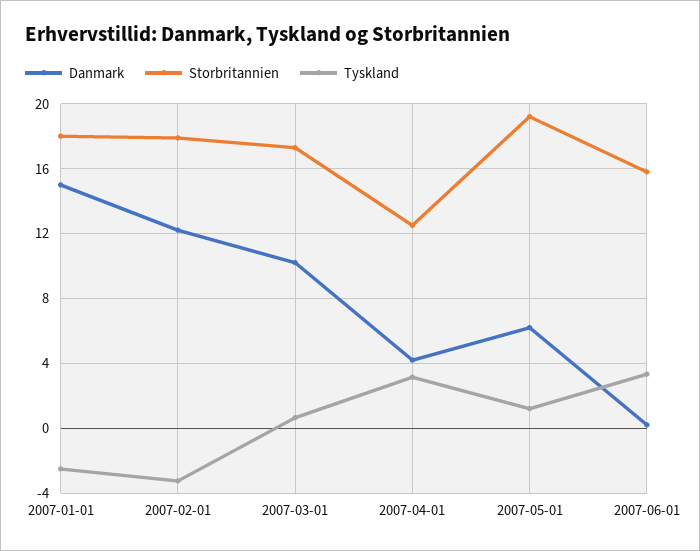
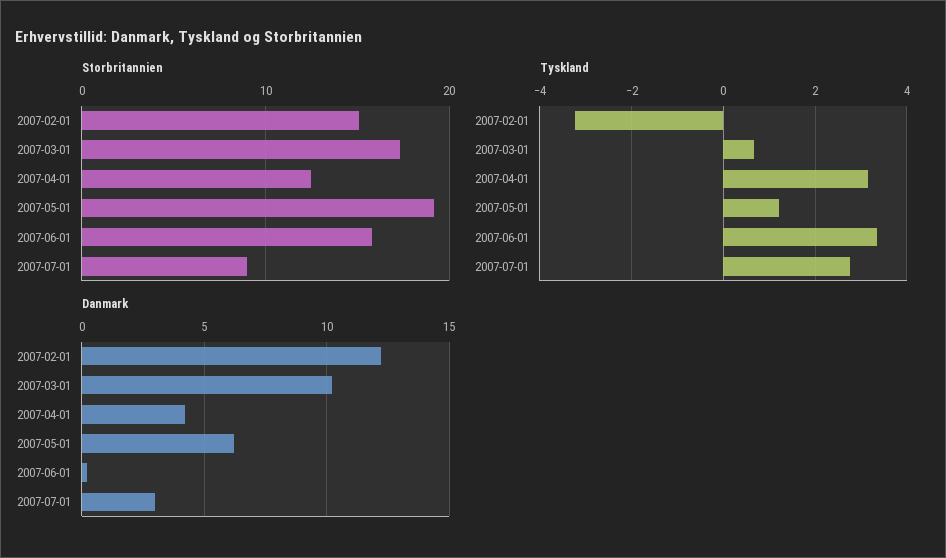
Danmark, 2007-01-01: 15 -> none
Storbritannien, 2007-01-01: 18 -> none
Tyskland, 2007-01-01: -2.5 -> none
Storbritannien, 2007-02-01: 18 -> 15
Storbritannien, 2007-07-01: none -> 9
Tyskland, 2007-07-01: none -> 2.8
Danmark, 2007-07-01: none -> 3

